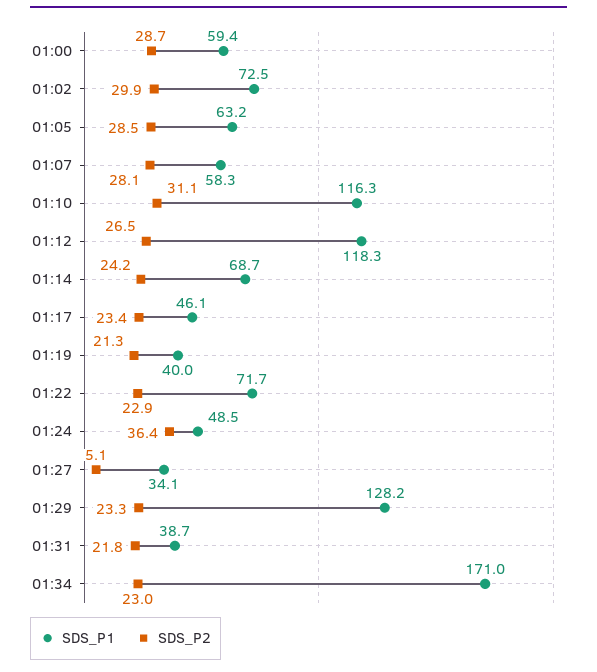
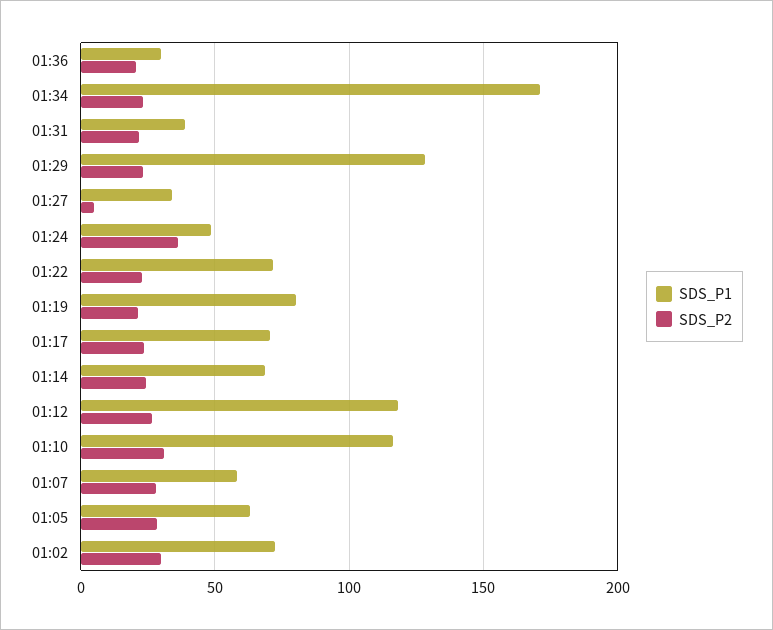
SDS_P1, 01:00: 59.4 -> none
SDS_P2, 01:00: 28.7 -> none
SDS_P1, 01:17: 46.1 -> 70
SDS_P1, 01:19: 40 -> 80
SDS_P1, 01:36: none -> 30
SDS_P2, 01:36: none -> 20

